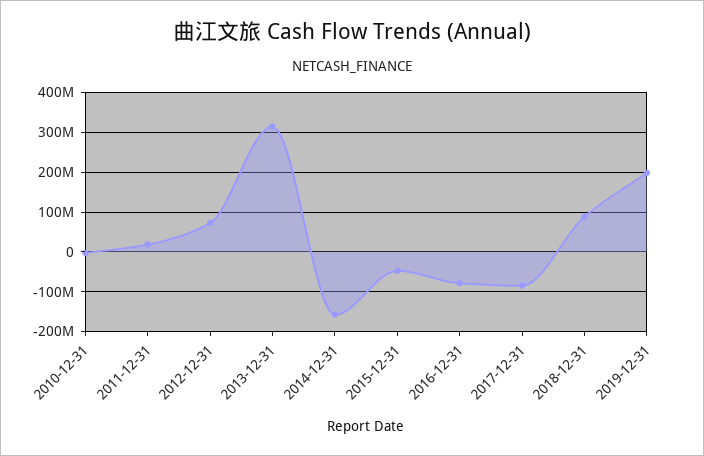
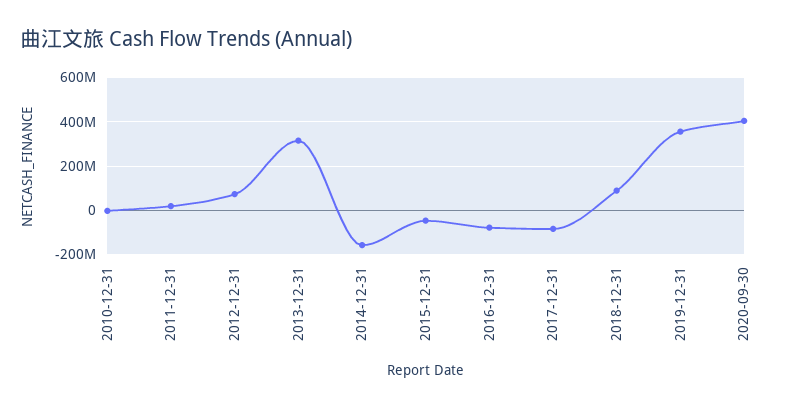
2019-12-31: 200000000 -> 350000000
2020-09-30: none -> 400000000

